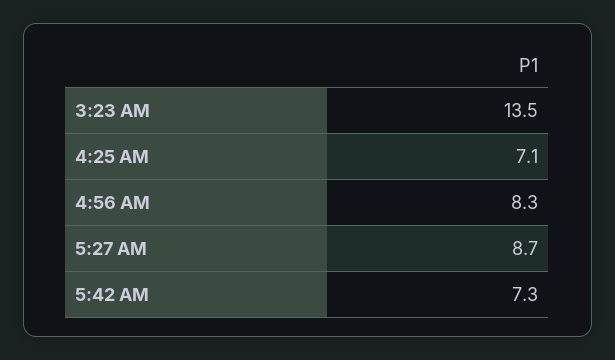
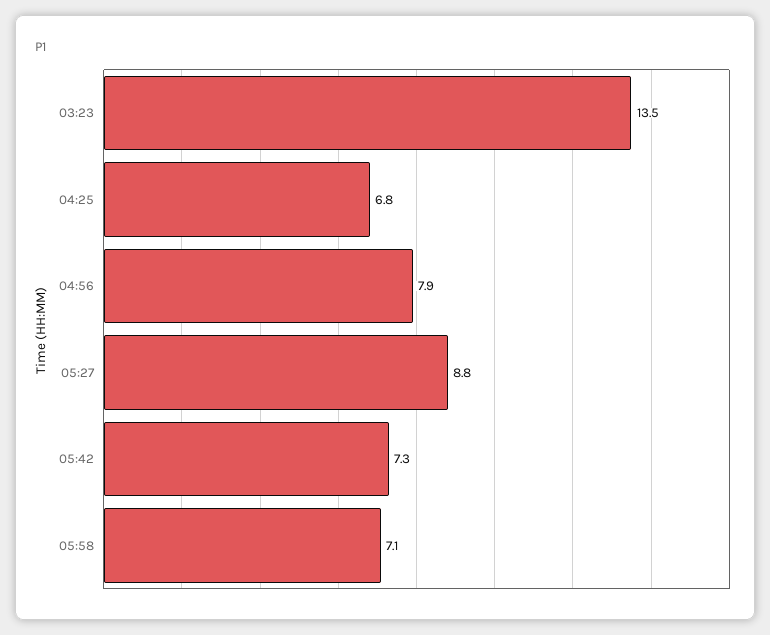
4:25 AM: 7.1 -> 6.8
4:56 AM: 8.3 -> 7.9
5:27 AM: 8.7 -> 8.8
05:58: none -> 7.1

